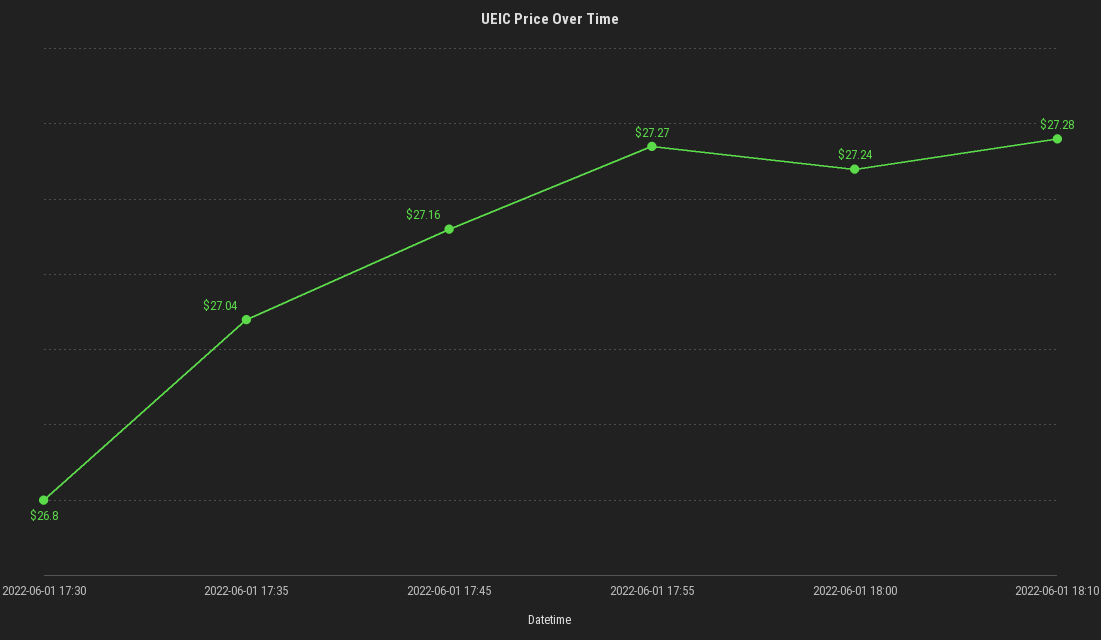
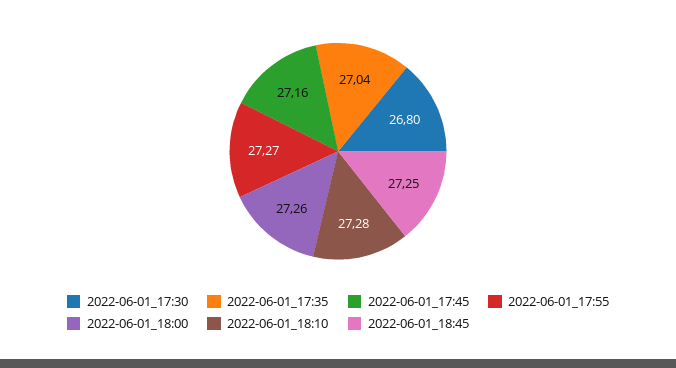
2022-06-01 18:00: 27.24 -> 27.26
2022-06-01_18:45: none -> 27.25

